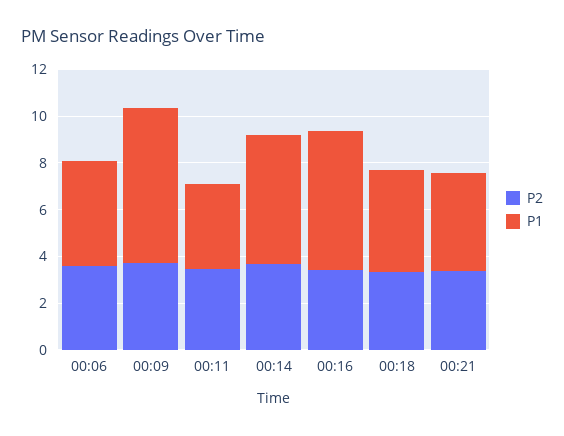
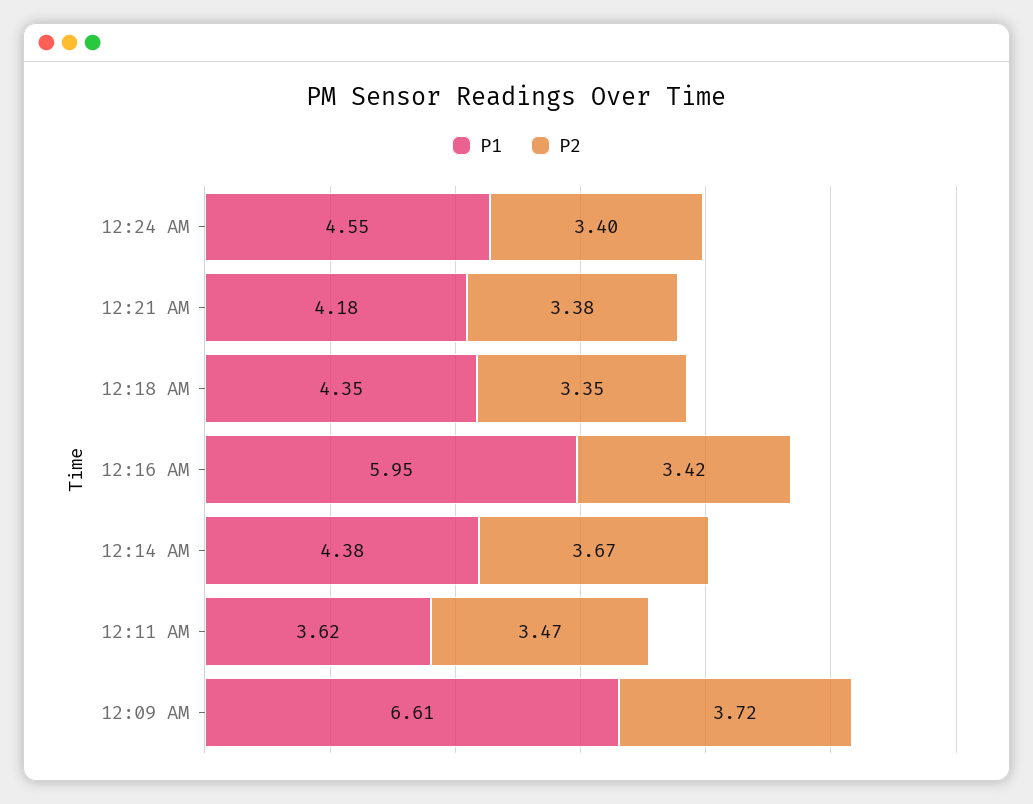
P2, 00:06: 3.5 -> none
P1, 00:06: 4.5 -> none
P1, 00:14: 5.5 -> 4.38
P1, 12:24 AM: none -> 4.55
P2, 12:24 AM: none -> 3.4

